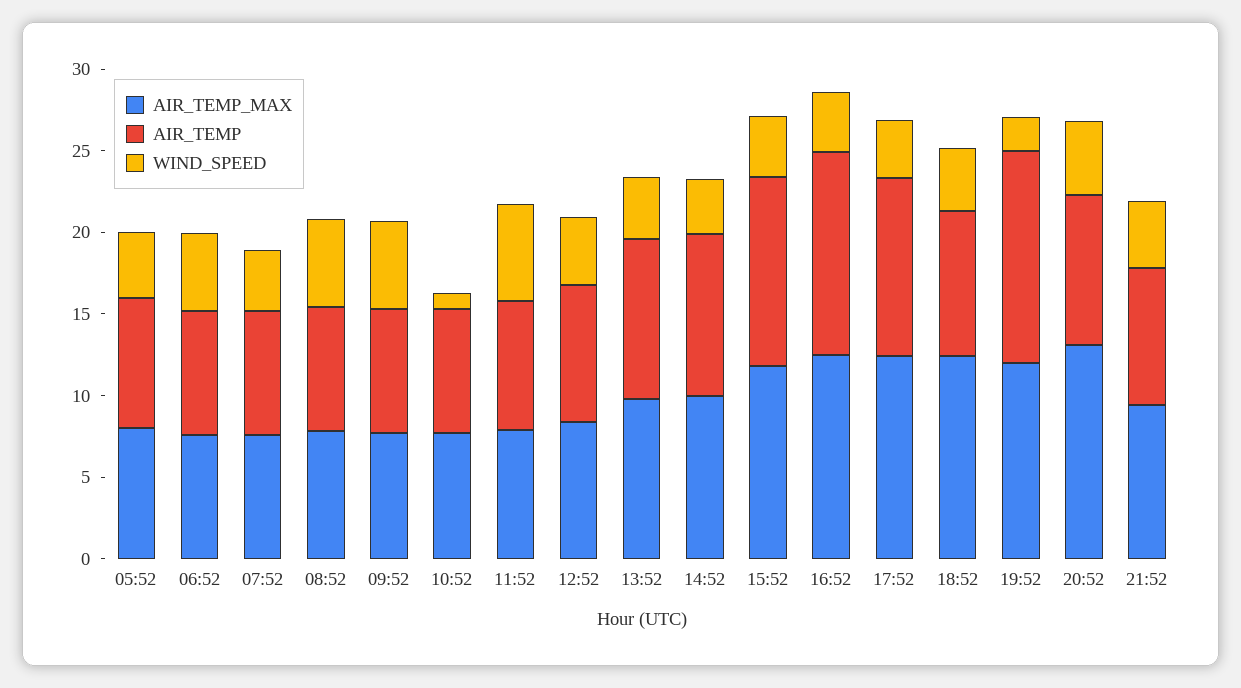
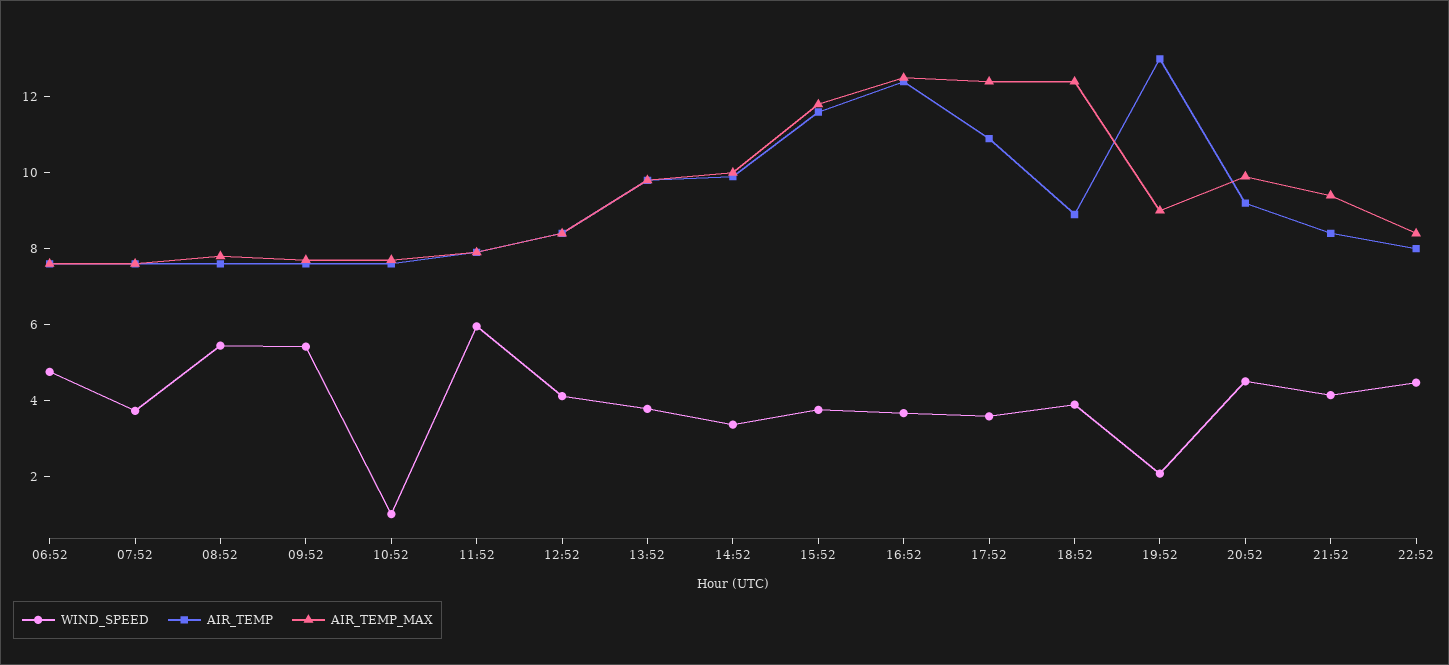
AIR_TEMP_MAX, 05:52: 8 -> none
AIR_TEMP, 05:52: 8 -> none
WIND_SPEED, 05:52: 4 -> none
AIR_TEMP_MAX, 19:52: 12 -> 9
AIR_TEMP_MAX, 20:52: 13 -> 10
WIND_SPEED, 22:52: none -> 4.5
AIR_TEMP, 22:52: none -> 8
AIR_TEMP_MAX, 22:52: none -> 8.5

